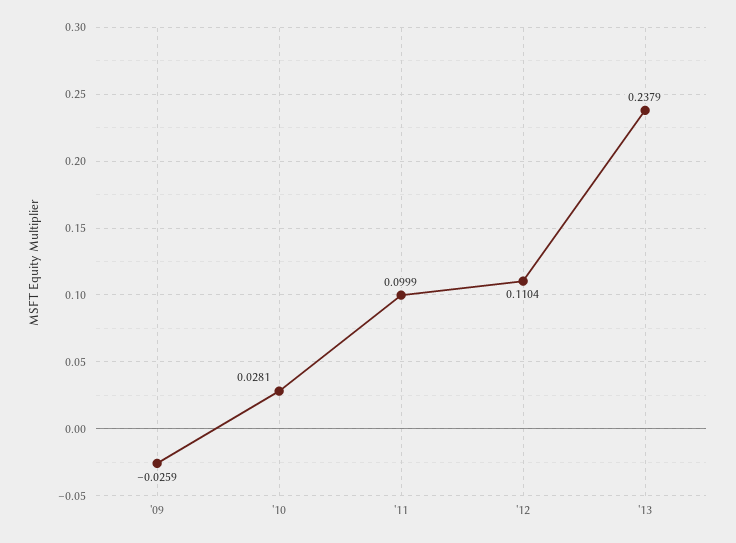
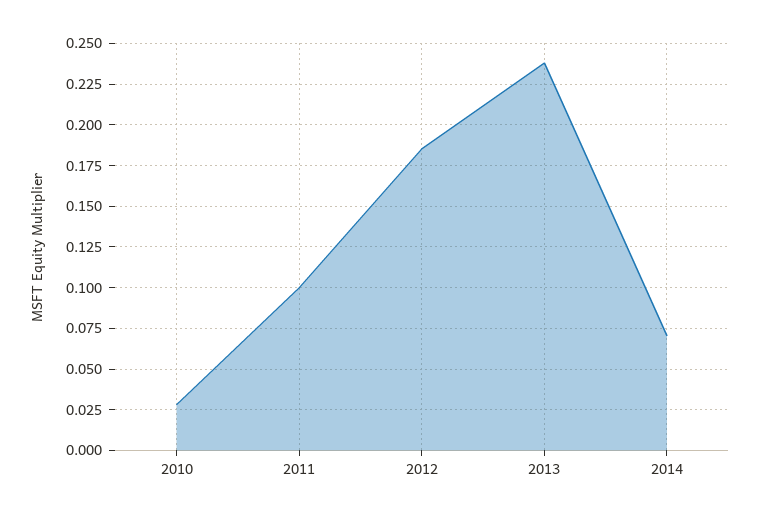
'09: -0.0259 -> none
'12: 0.1104 -> 0.185
2014: none -> 0.07

